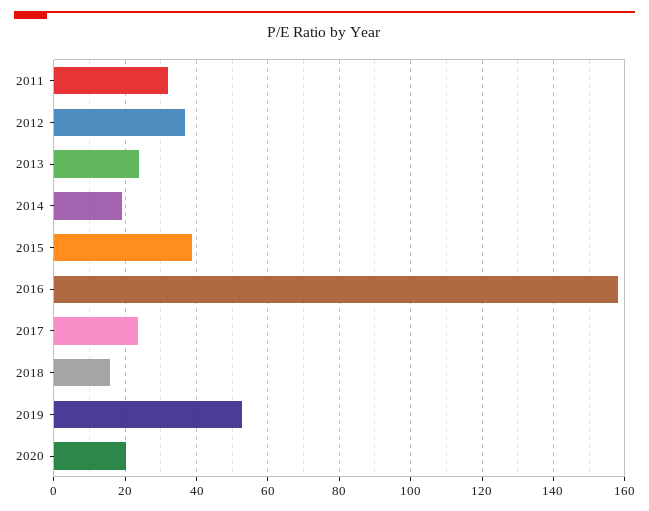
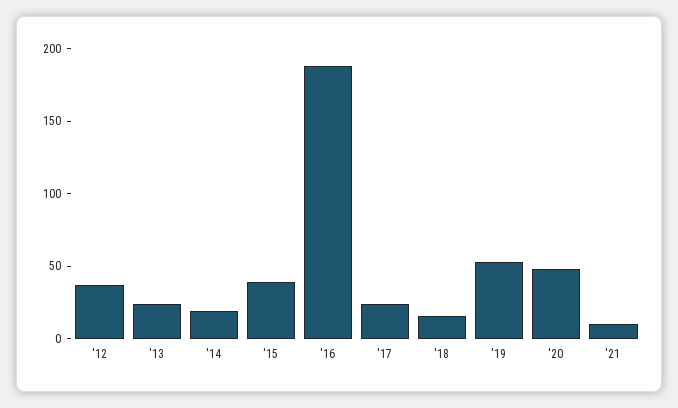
2011: 32 -> none
2016: 158 -> 190
2020: 20 -> 50
'21: none -> 10

